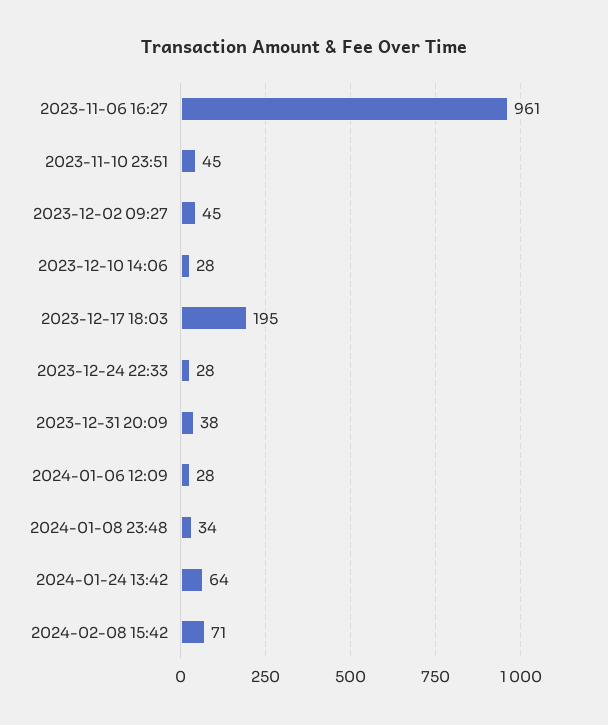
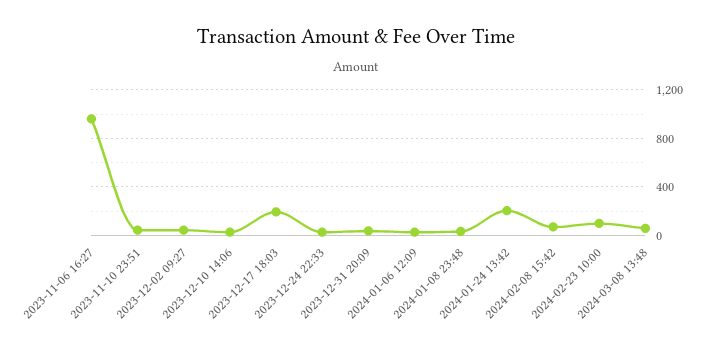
2024-01-24 13:42: 64 -> 200
2024-02-23 10:00: none -> 100
2024-03-08 13:48: none -> 50

